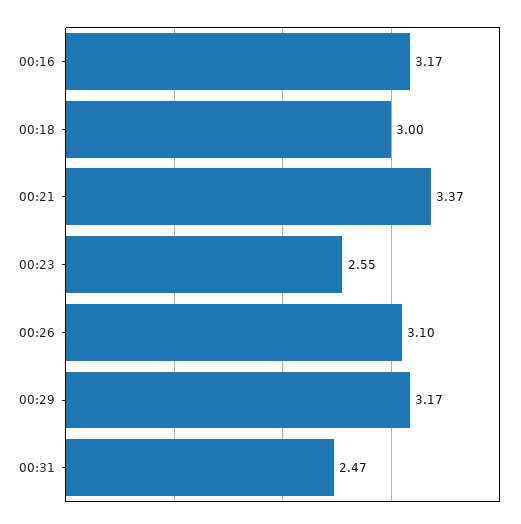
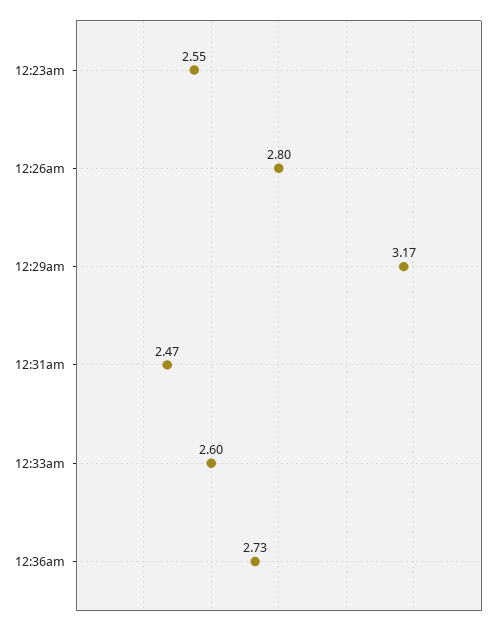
00:16: 3.17 -> none
00:18: 3 -> none
00:21: 3.37 -> none
00:26: 3.1 -> 2.8
12:33am: none -> 2.6
12:36am: none -> 2.73

